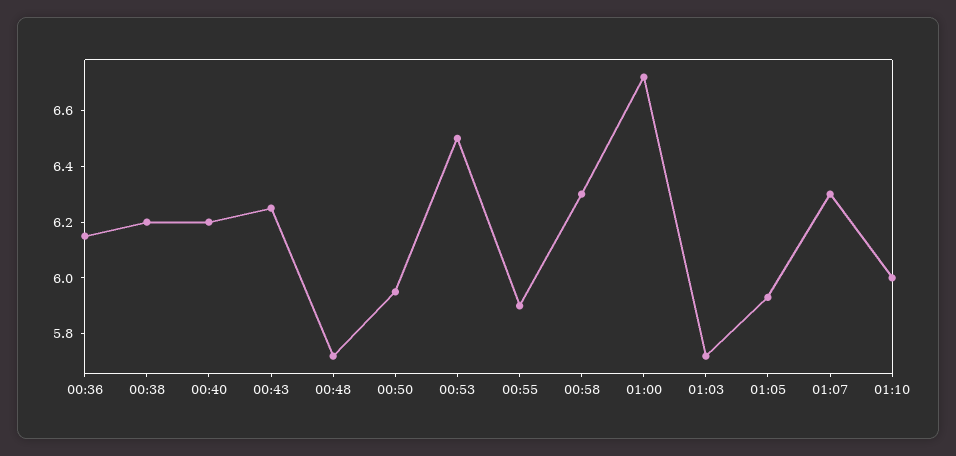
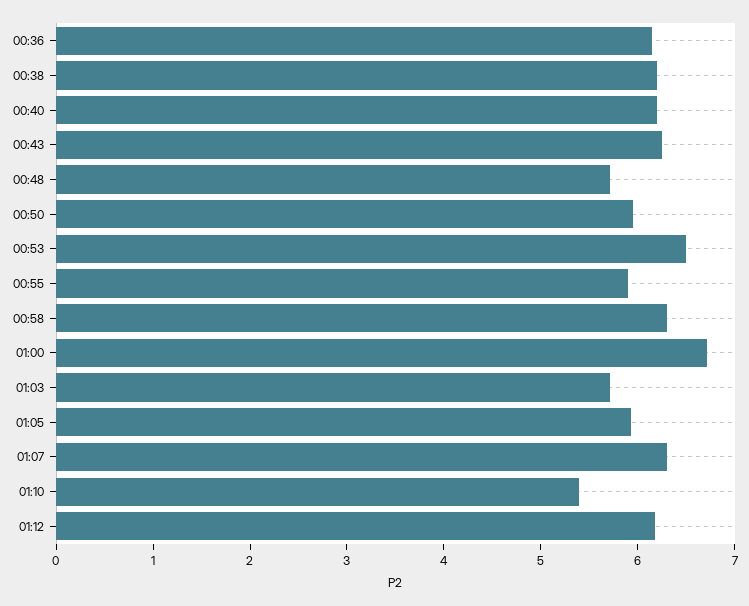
01:10: 6 -> 5.4
01:12: none -> 6.2

